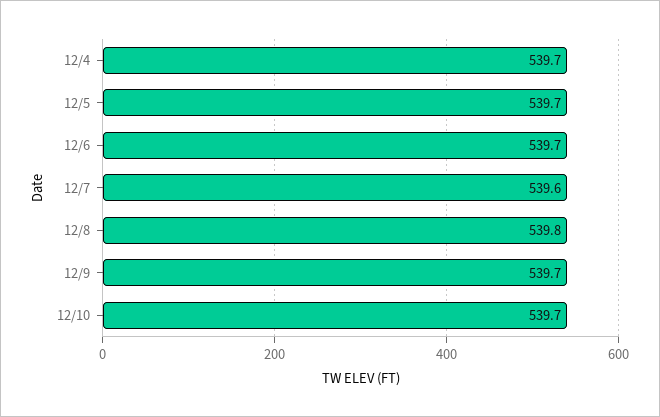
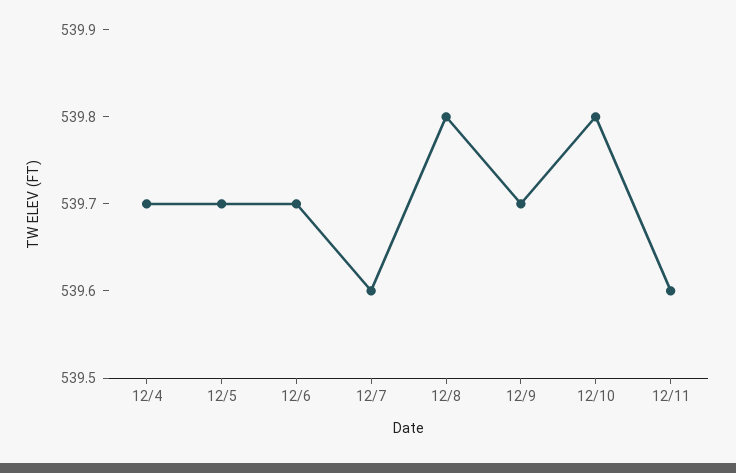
12/10: 539.7 -> 539.8
12/11: none -> 539.6

